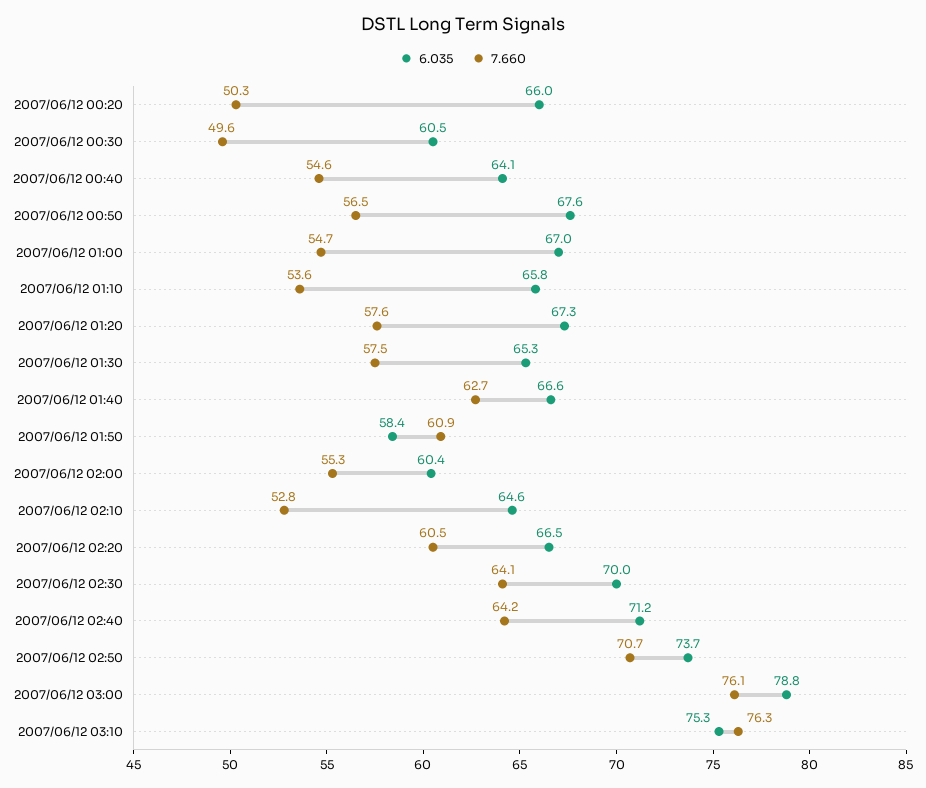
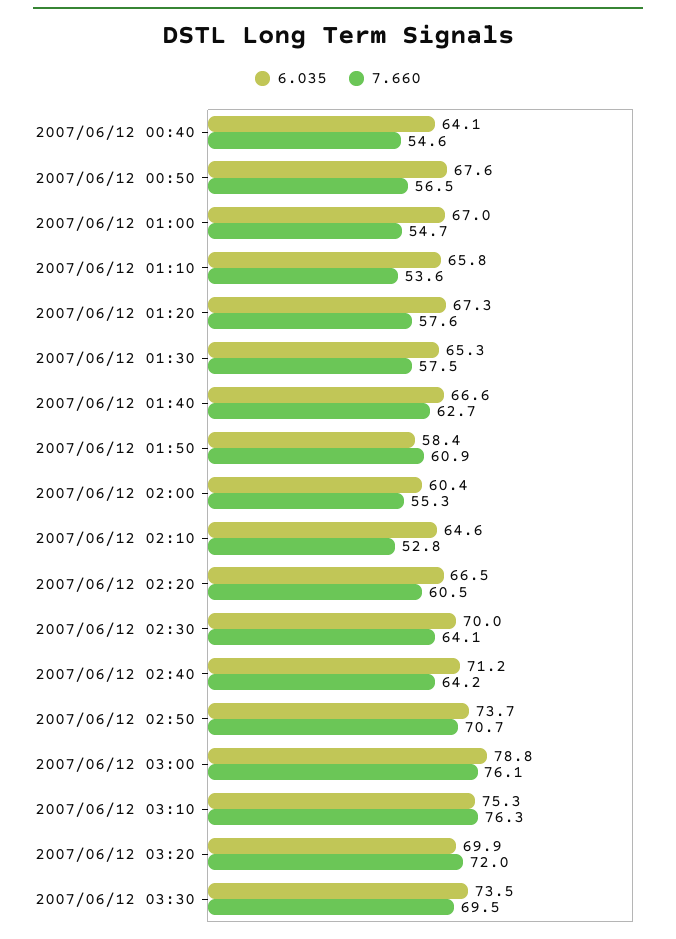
6.035, 2007/06/12 00:20: 66 -> none
7.660, 2007/06/12 00:20: 50.3 -> none
6.035, 2007/06/12 00:30: 60.5 -> none
7.660, 2007/06/12 00:30: 49.6 -> none
6.035, 2007/06/12 03:20: none -> 69.9
7.660, 2007/06/12 03:20: none -> 72
6.035, 2007/06/12 03:30: none -> 73.5
7.660, 2007/06/12 03:30: none -> 69.5

